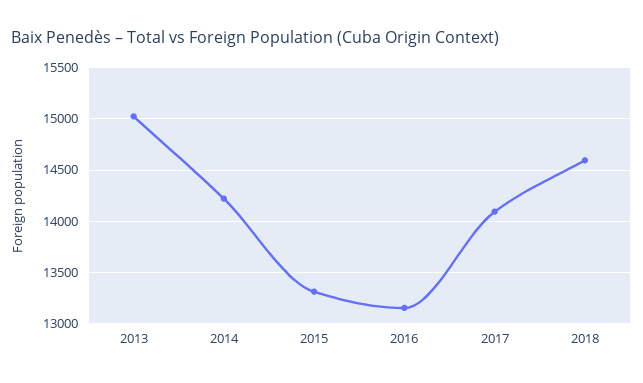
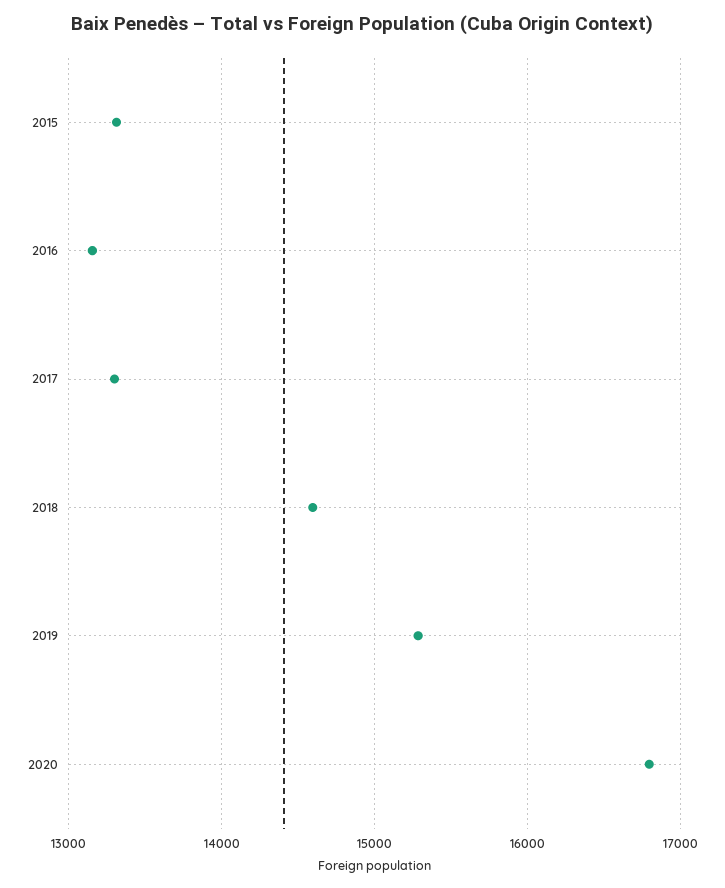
2013: 15000 -> none
2014: 14200 -> none
2017: 14100 -> 13300
2019: none -> 15300
2020: none -> 16800

